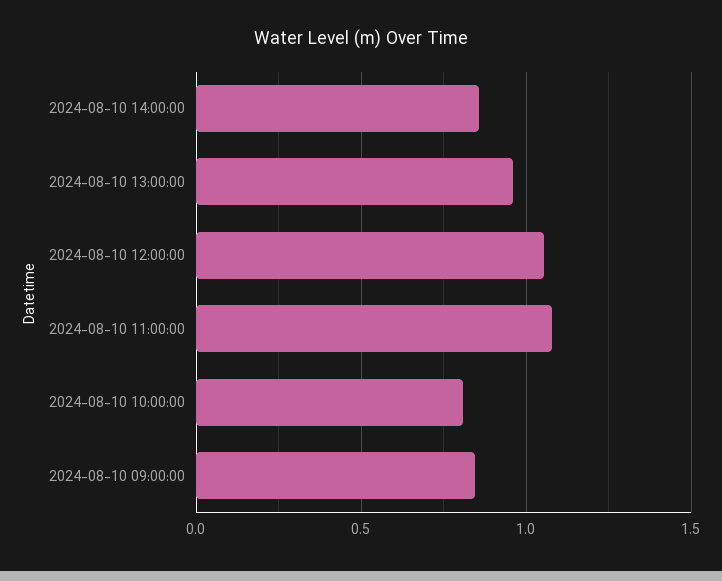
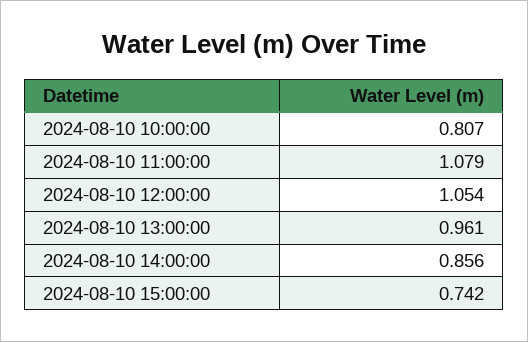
2024-08-10 09:00:00: 0.85 -> none
2024-08-10 15:00:00: none -> 0.742

